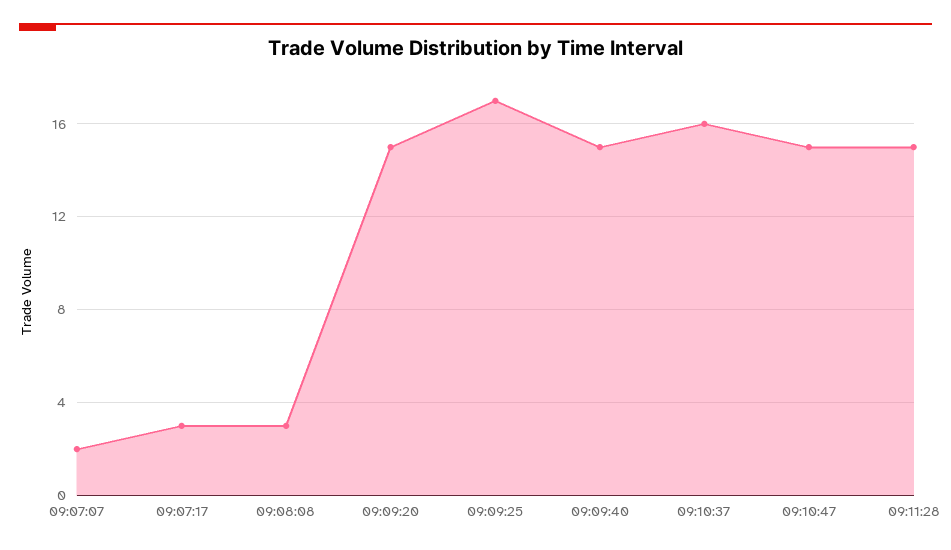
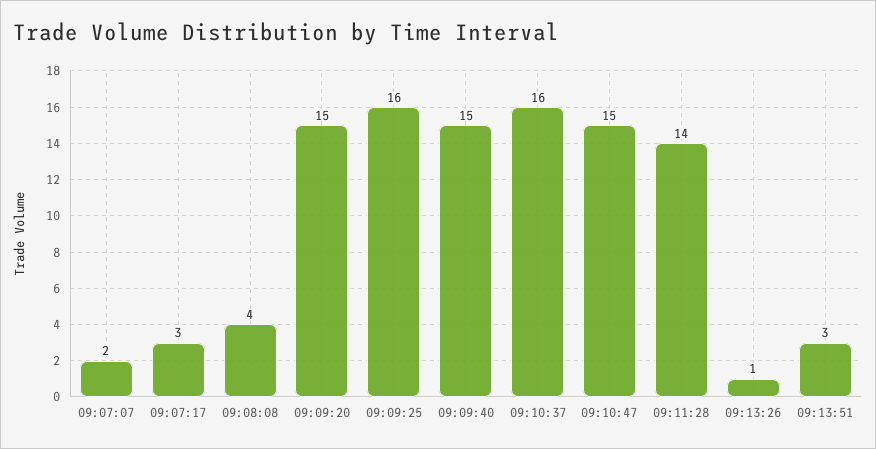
09:08:08: 3 -> 4
09:09:25: 17 -> 16
09:11:28: 15 -> 14
09:13:26: none -> 1
09:13:51: none -> 3

